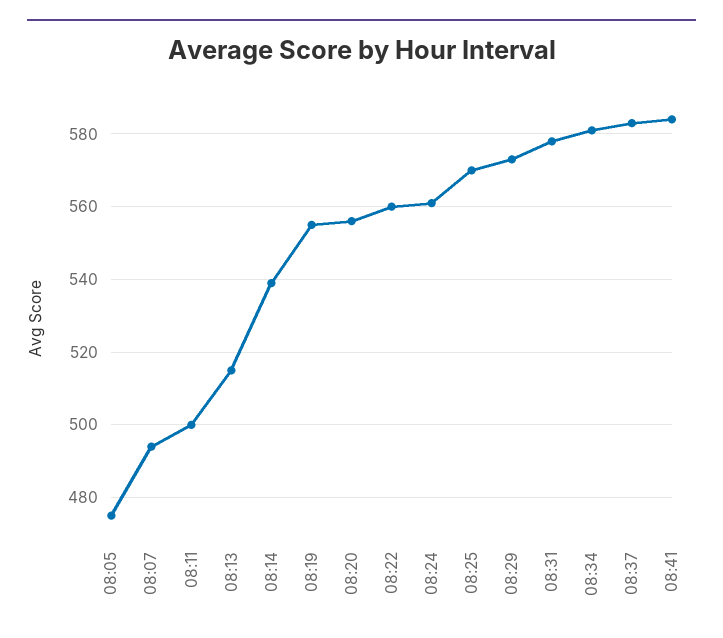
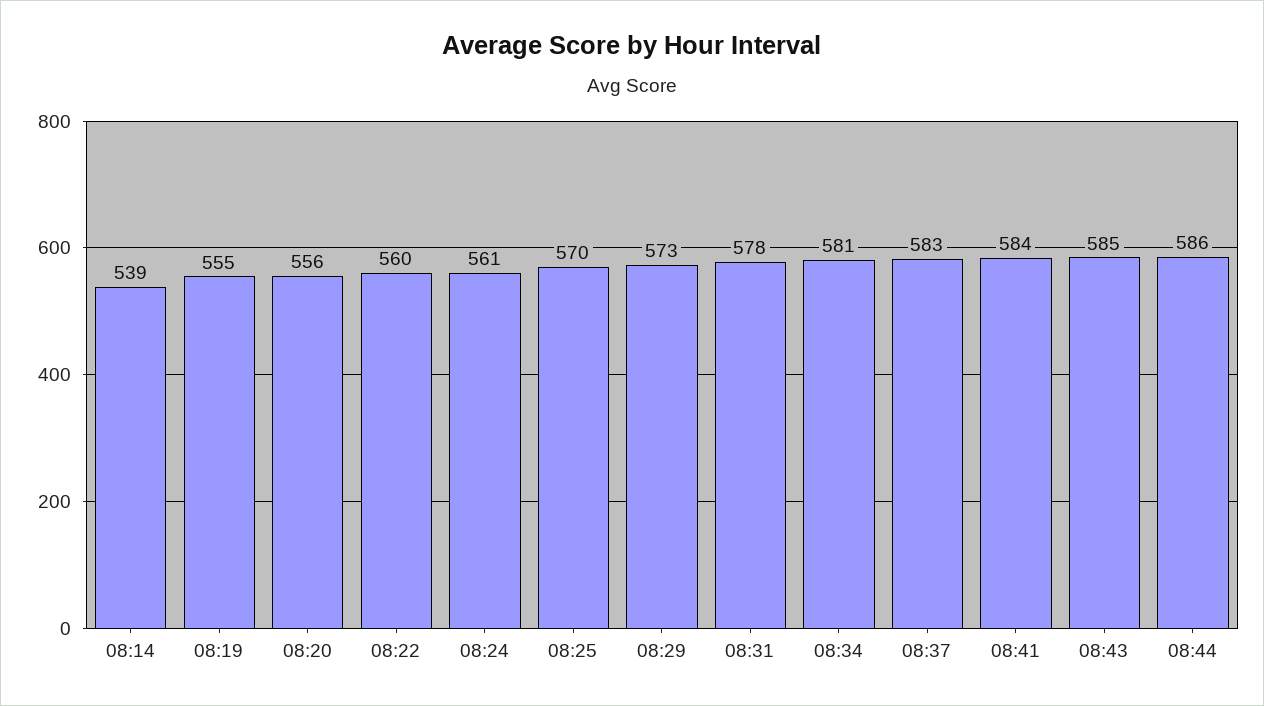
08:05: 475 -> none
08:07: 495 -> none
08:11: 500 -> none
08:13: 515 -> none
08:43: none -> 585
08:44: none -> 586

